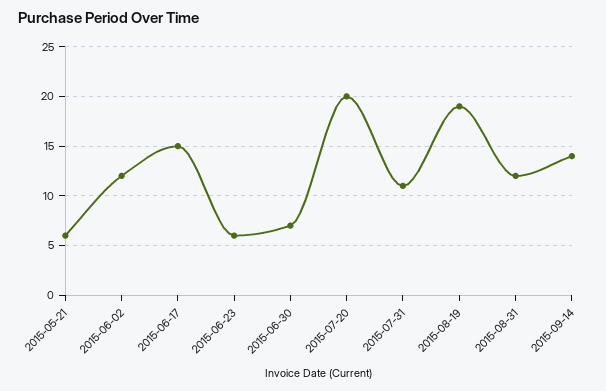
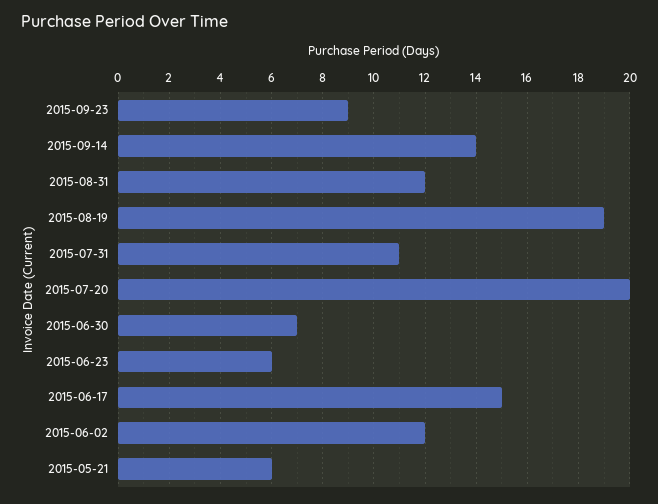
2015-09-23: none -> 9

